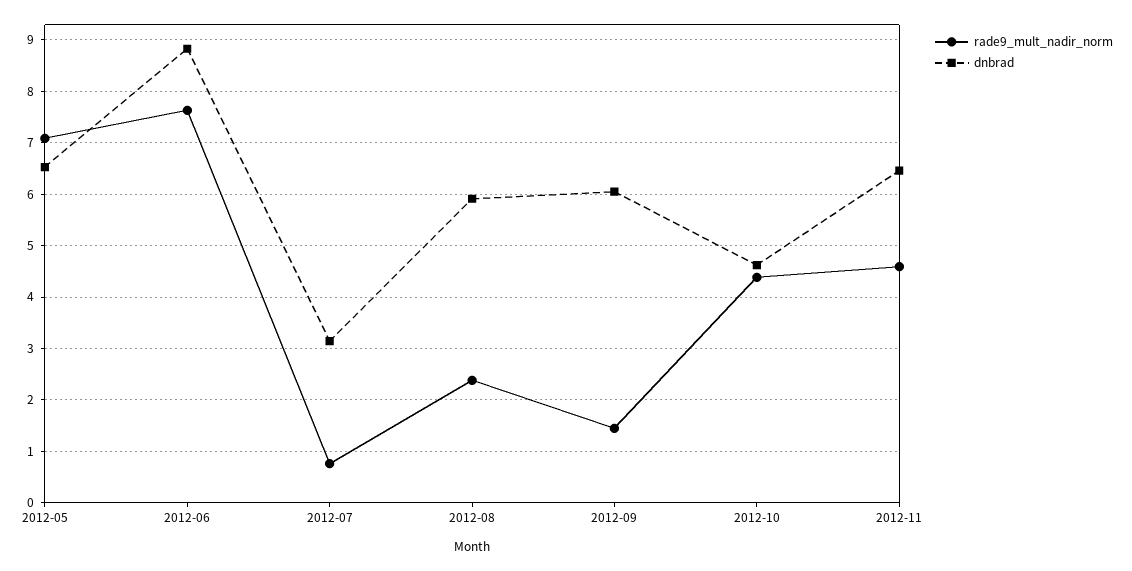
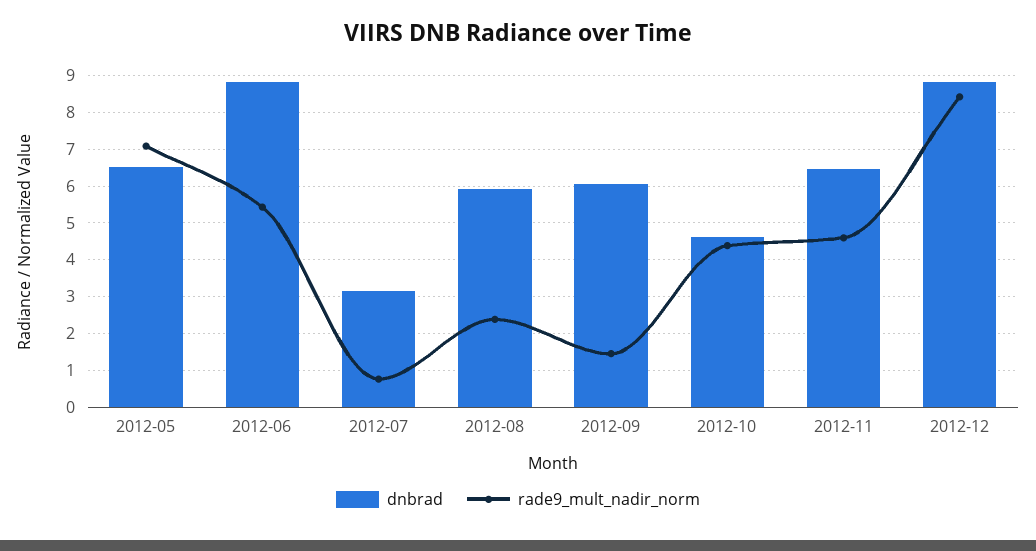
rade9_mult_nadir_norm, 2012-06: 7.6 -> 5.4
dnbrad, 2012-12: none -> 8.8
rade9_mult_nadir_norm, 2012-12: none -> 8.4

